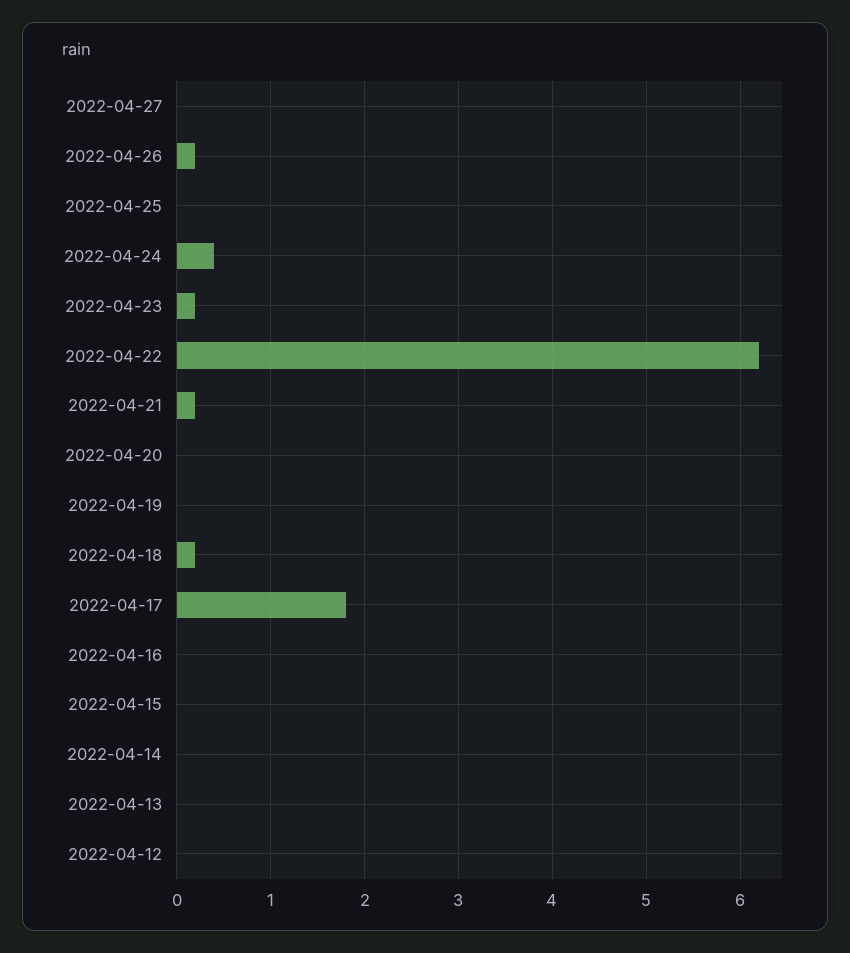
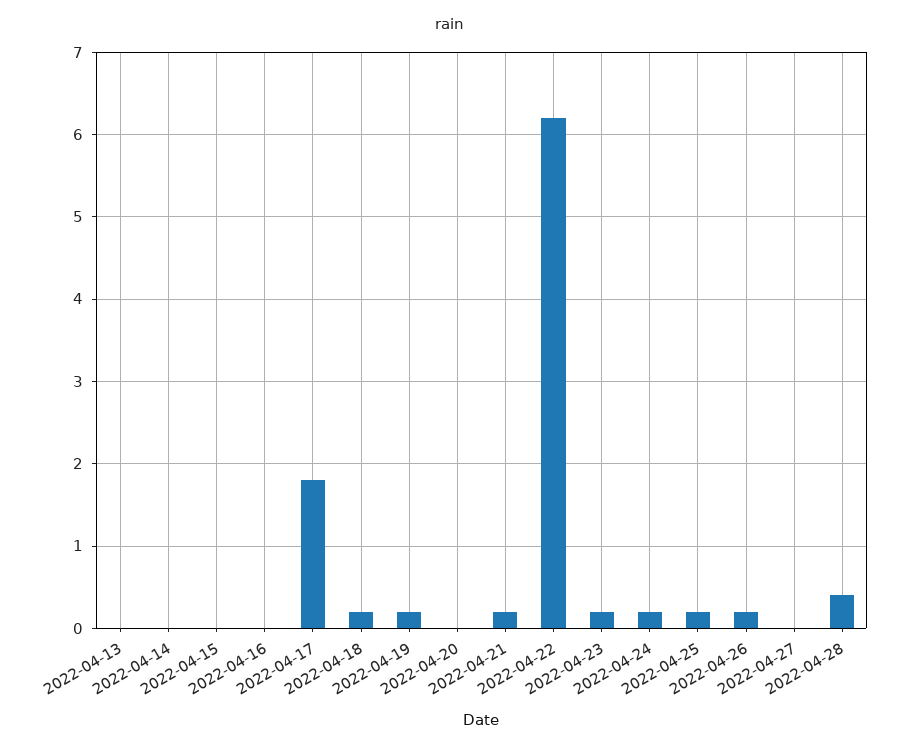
2022-04-25: 0 -> 0.2
2022-04-24: 0.4 -> 0.2
2022-04-19: 0 -> 0.2
2022-04-12: 0 -> none
2022-04-28: none -> 0.4

